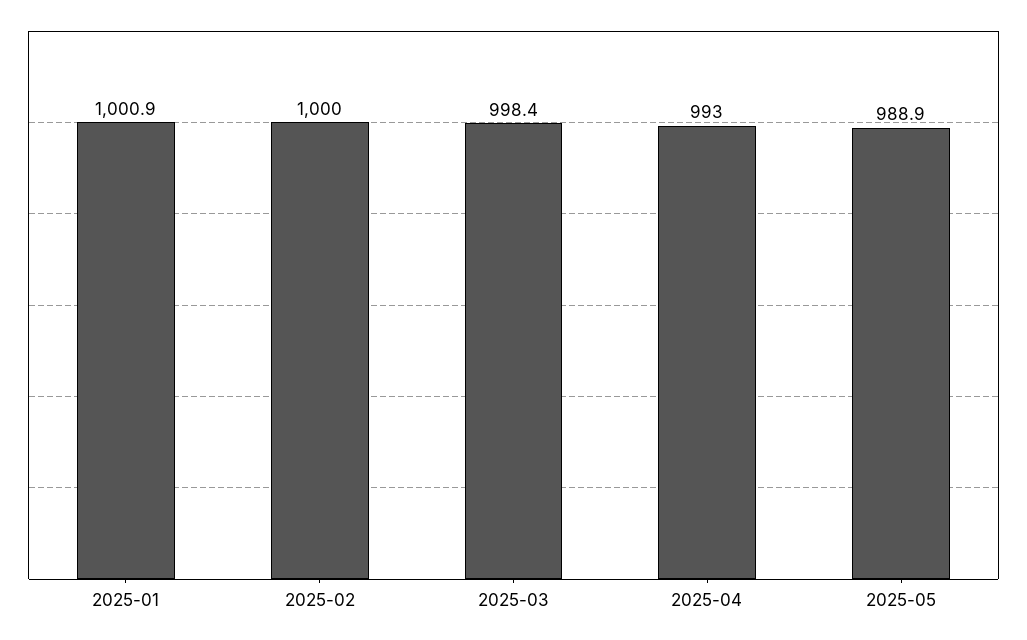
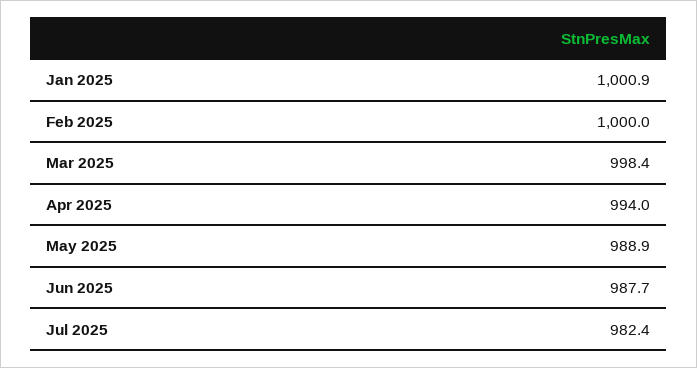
2025-04: 993 -> 994
Jun 2025: none -> 987.7
Jul 2025: none -> 982.4

